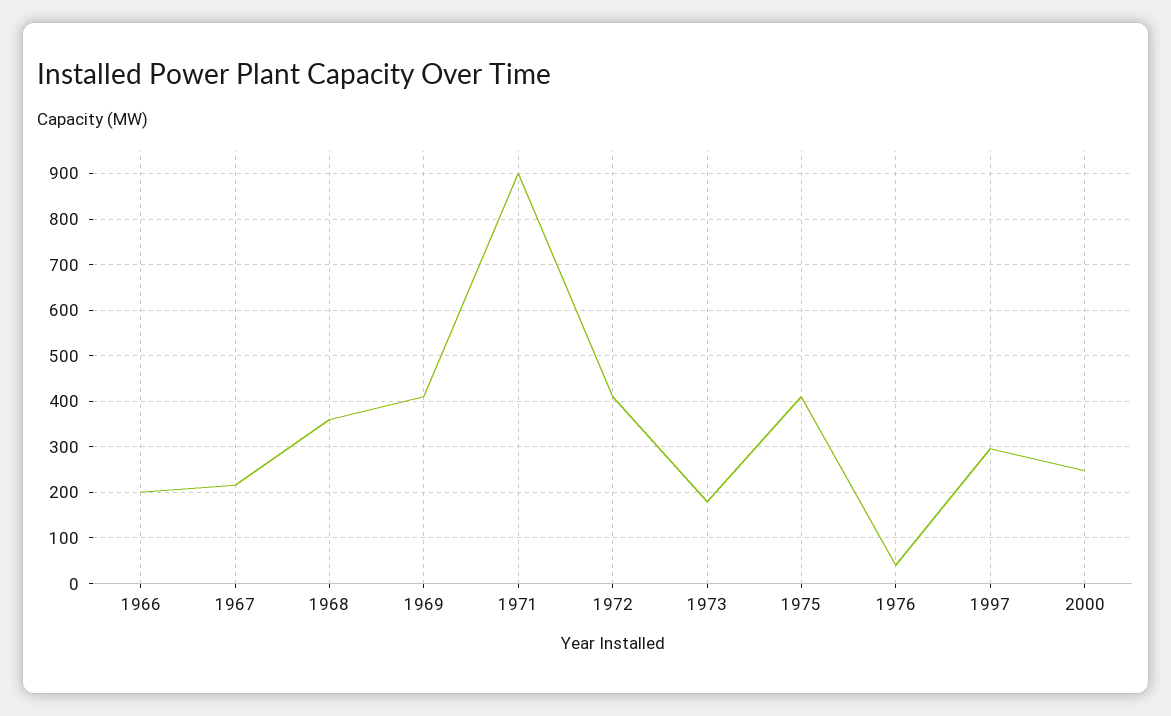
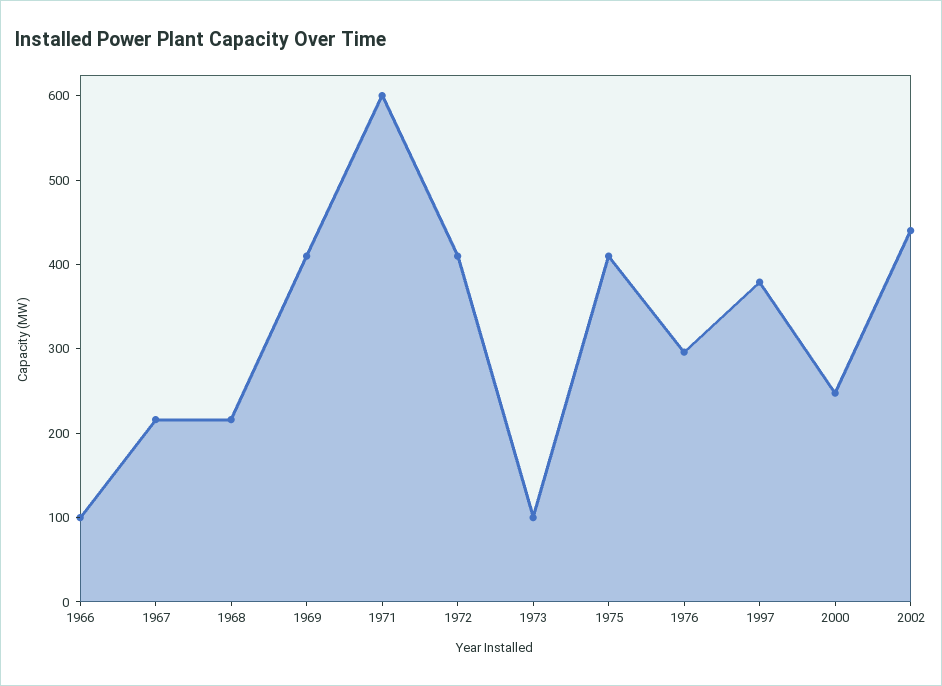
1966: 200 -> 100
1968: 360 -> 220
1971: 900 -> 600
1973: 180 -> 100
1976: 40 -> 300
1997: 300 -> 380
2002: none -> 440

